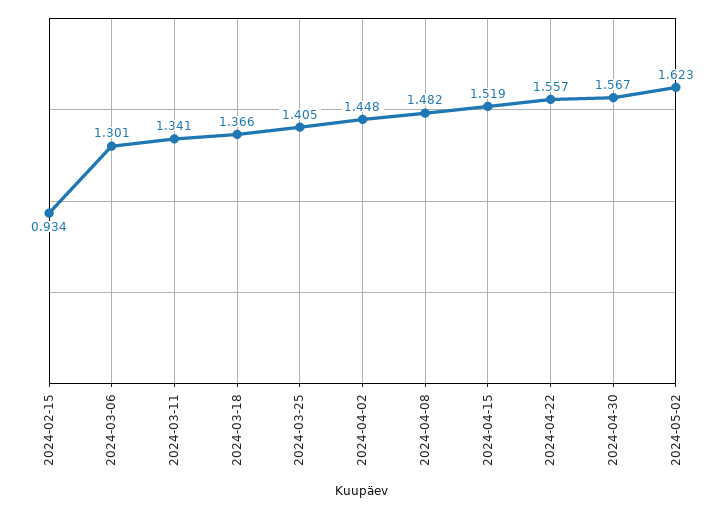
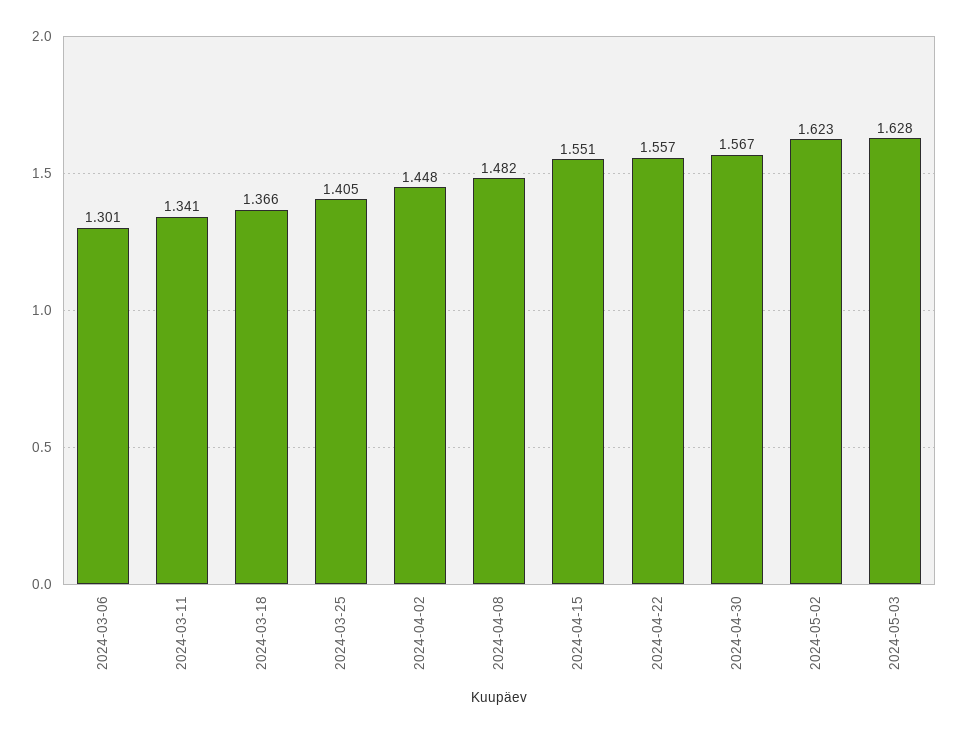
2024-02-15: 0.934 -> none
2024-04-15: 1.519 -> 1.551
2024-05-03: none -> 1.628

